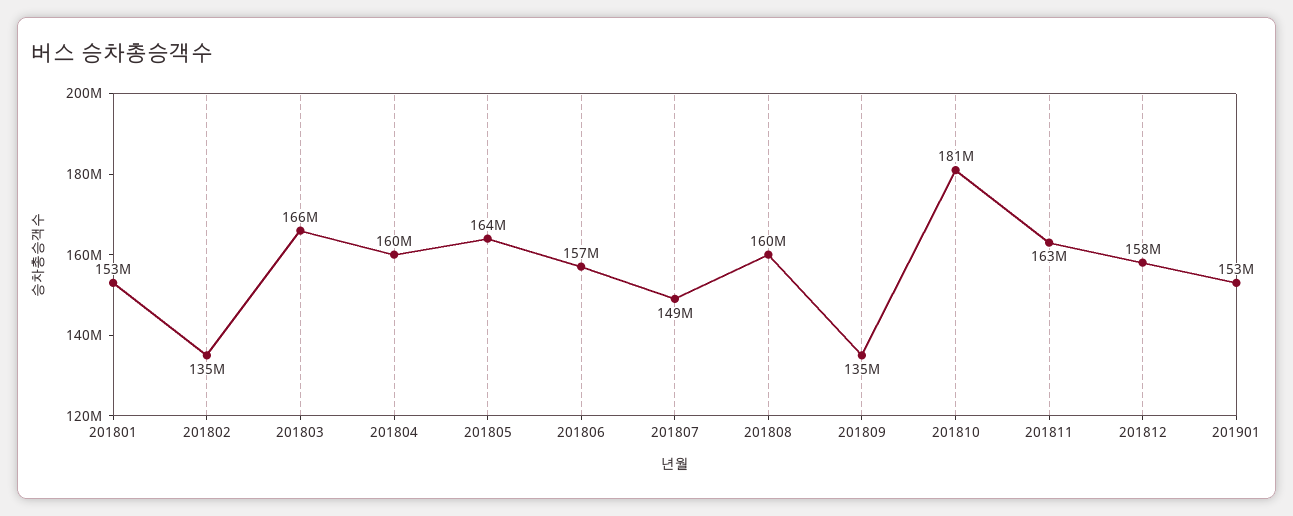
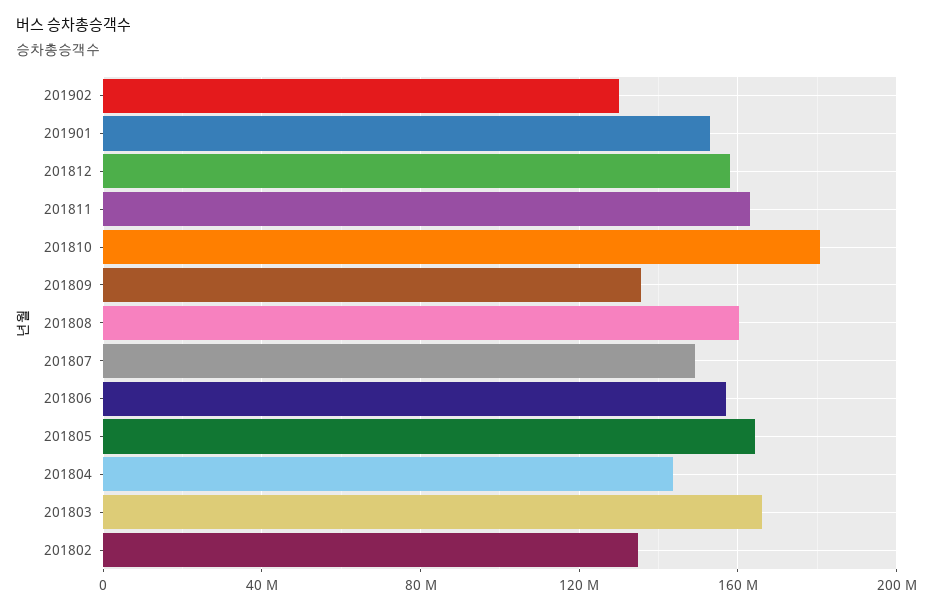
201801: 153000000 -> none
201804: 160000000 -> 145000000
201902: none -> 130000000

